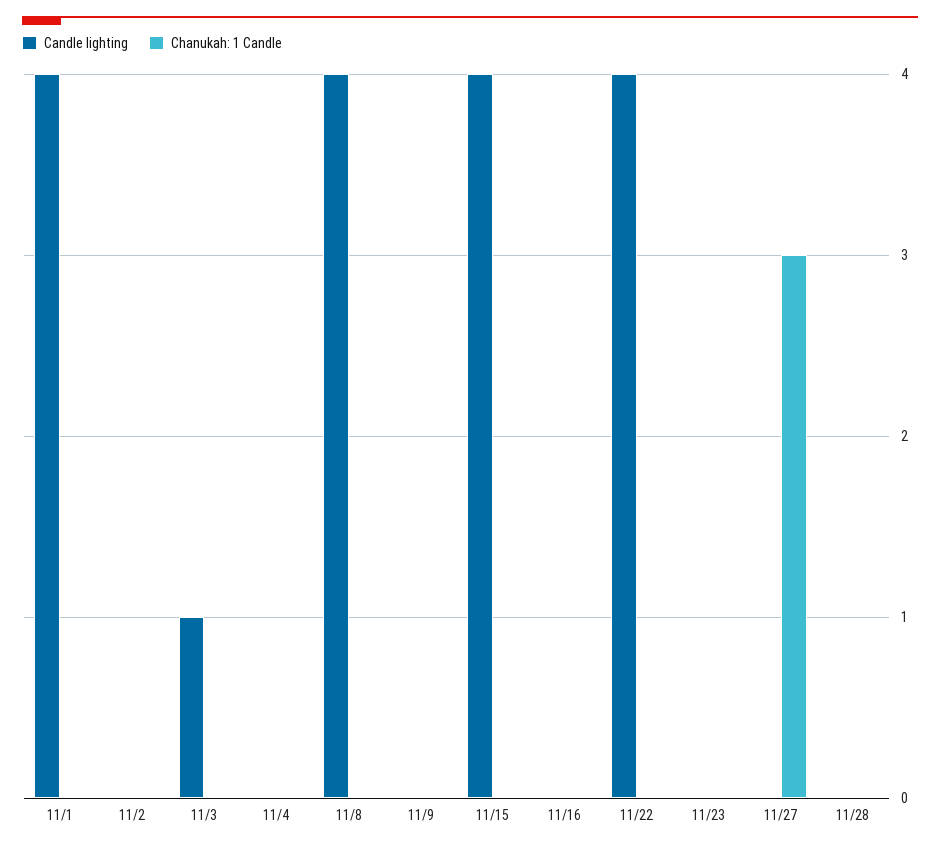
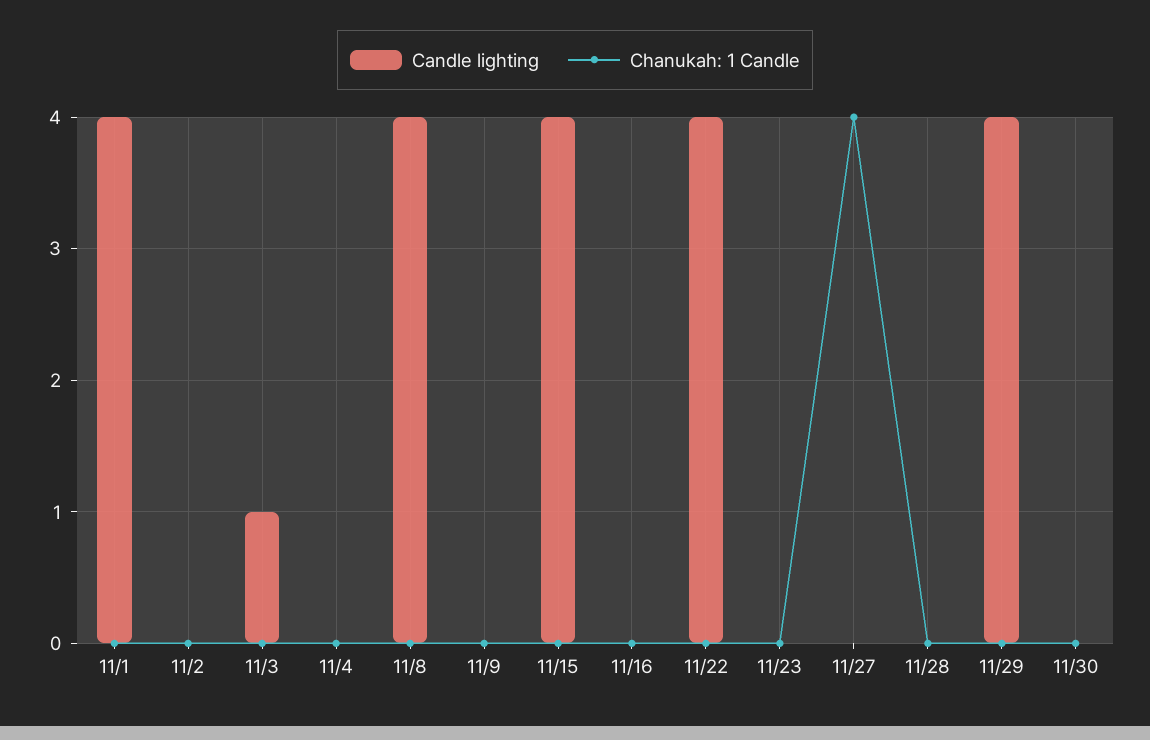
Chanukah: 1 Candle, 11/27: 3 -> 4
Candle lighting, 11/29: none -> 4
Chanukah: 1 Candle, 11/29: none -> 0
Candle lighting, 11/30: none -> 0
Chanukah: 1 Candle, 11/30: none -> 0

